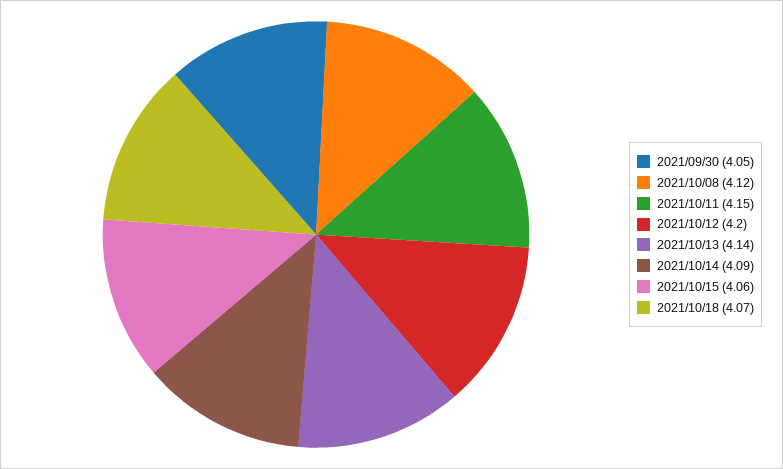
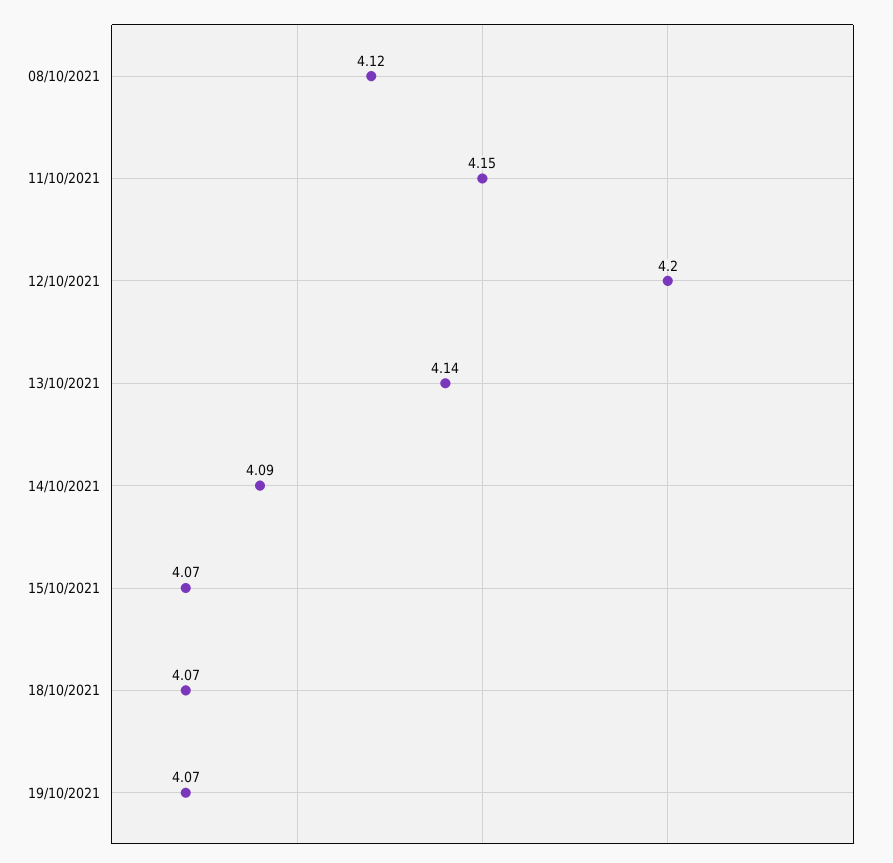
2021/09/30: 4.05 -> none
2021/10/15: 4.06 -> 4.07
19/10/2021: none -> 4.07

